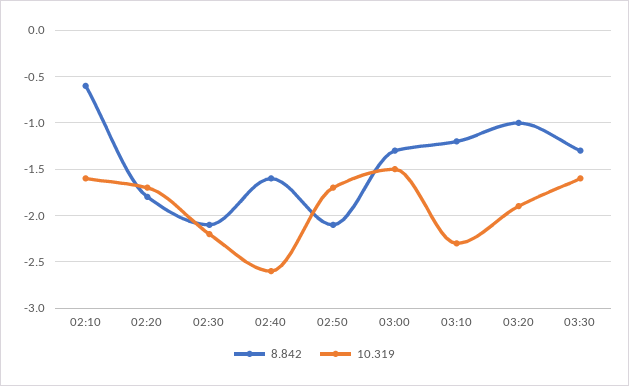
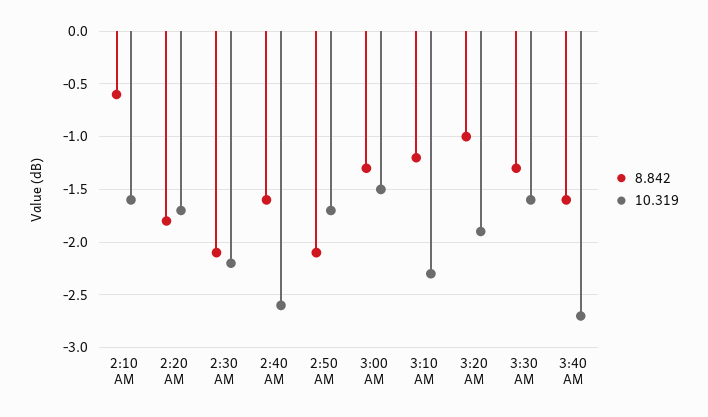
8.842, 3:40 AM: none -> -1.6
10.319, 3:40 AM: none -> -2.7

